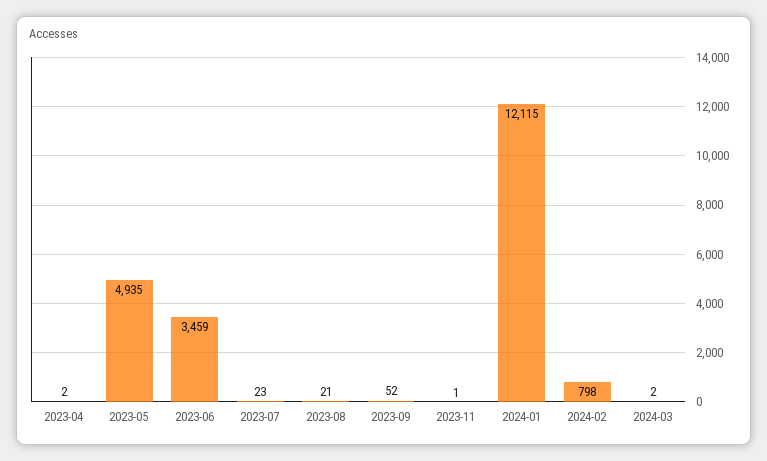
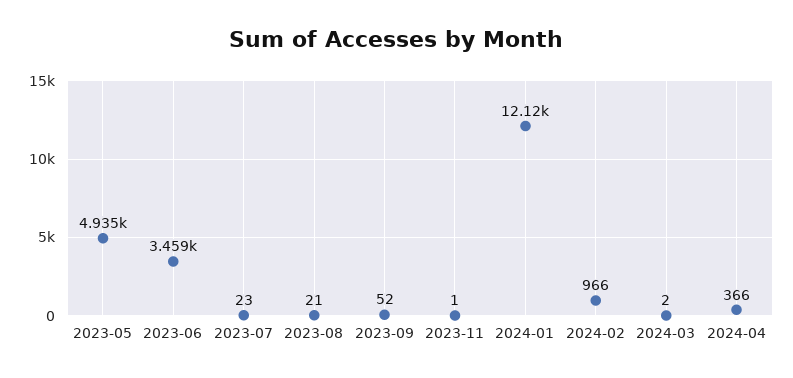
2023-04: 2 -> none
2024-02: 798 -> 966
2024-04: none -> 366

